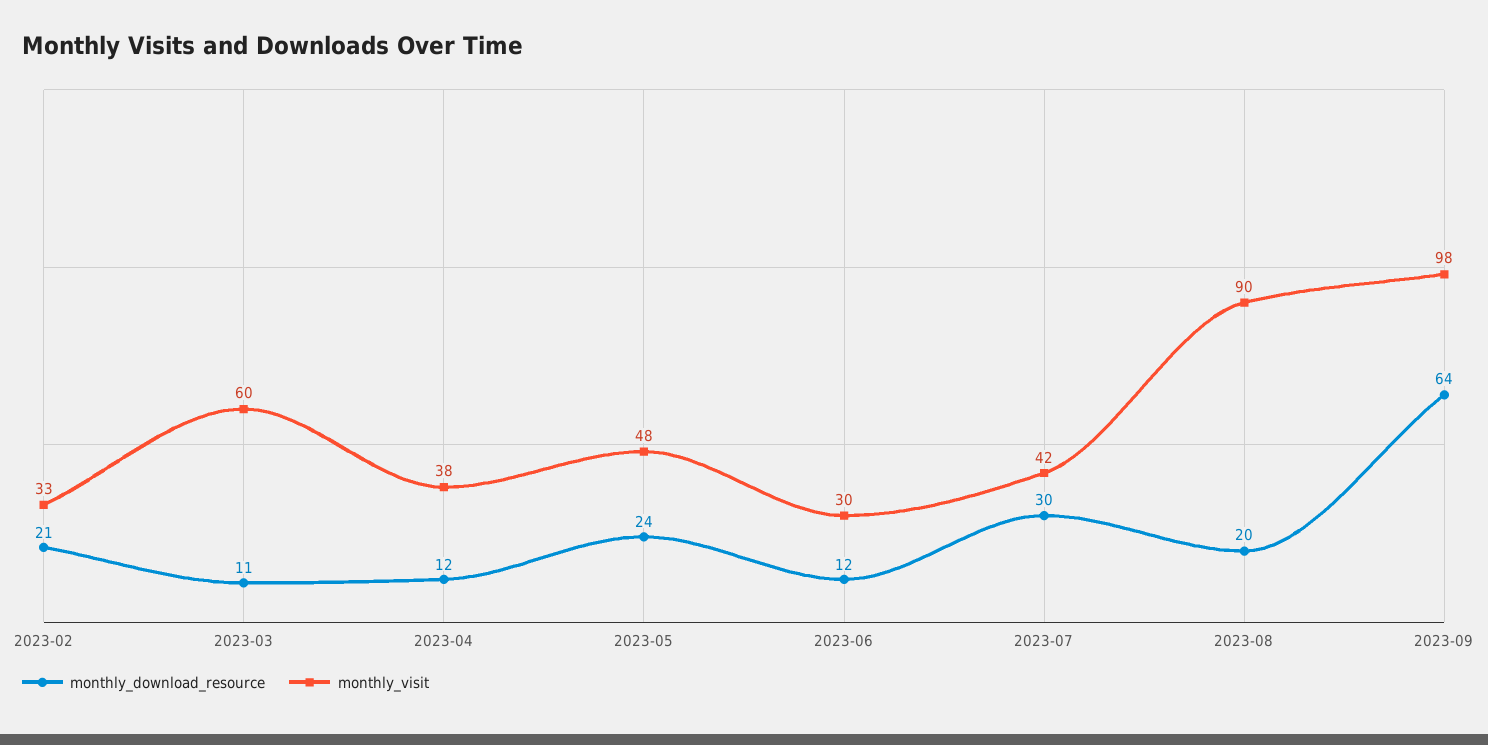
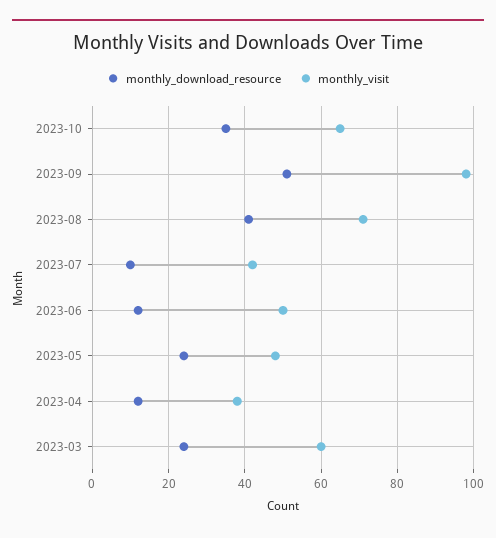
monthly_download_resource, 2023-02: 21 -> none
monthly_visit, 2023-02: 33 -> none
monthly_download_resource, 2023-03: 11 -> 25
monthly_visit, 2023-06: 30 -> 50
monthly_download_resource, 2023-07: 30 -> 10
monthly_download_resource, 2023-08: 20 -> 40
monthly_visit, 2023-08: 90 -> 70
monthly_download_resource, 2023-09: 64 -> 50
monthly_download_resource, 2023-10: none -> 35
monthly_visit, 2023-10: none -> 65

